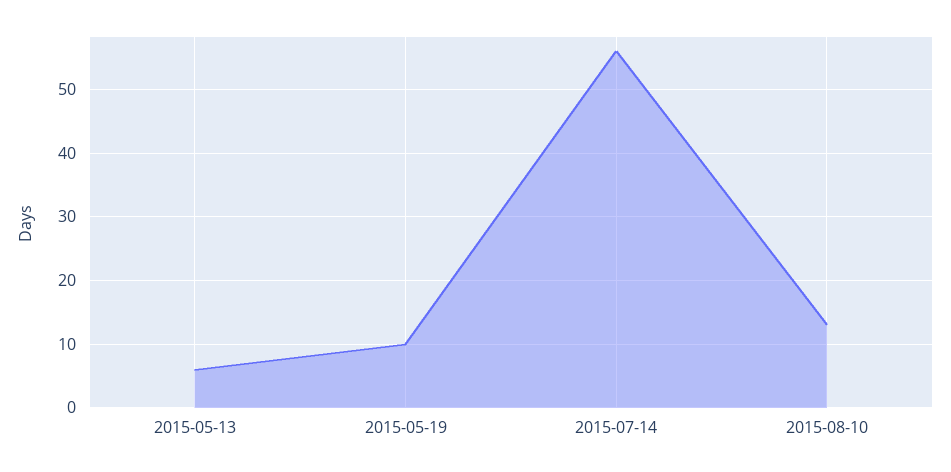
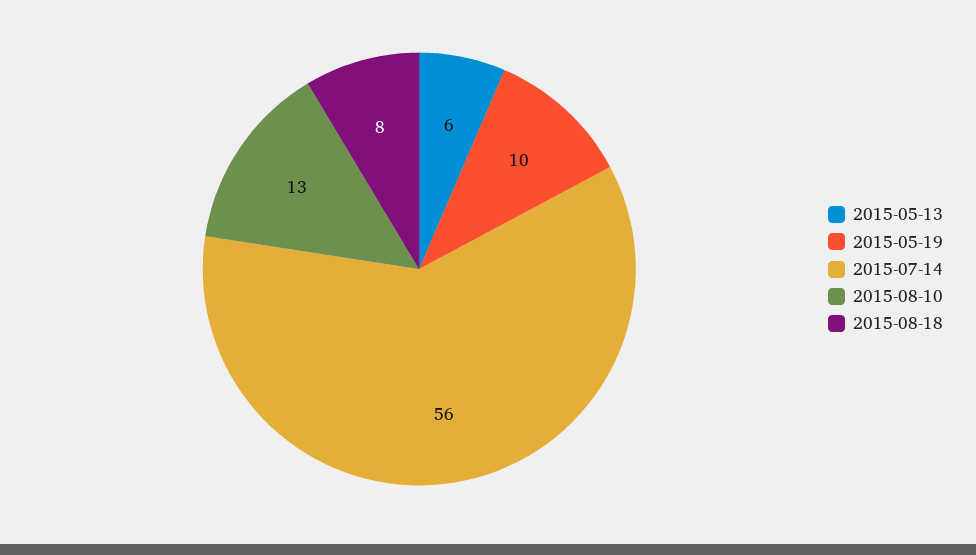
2015-08-18: none -> 8

